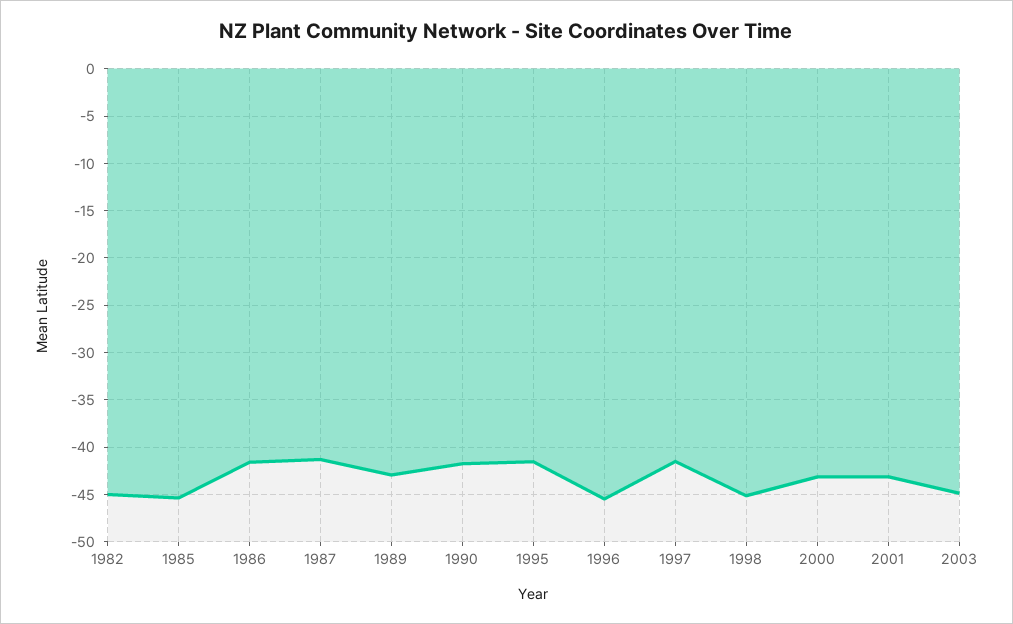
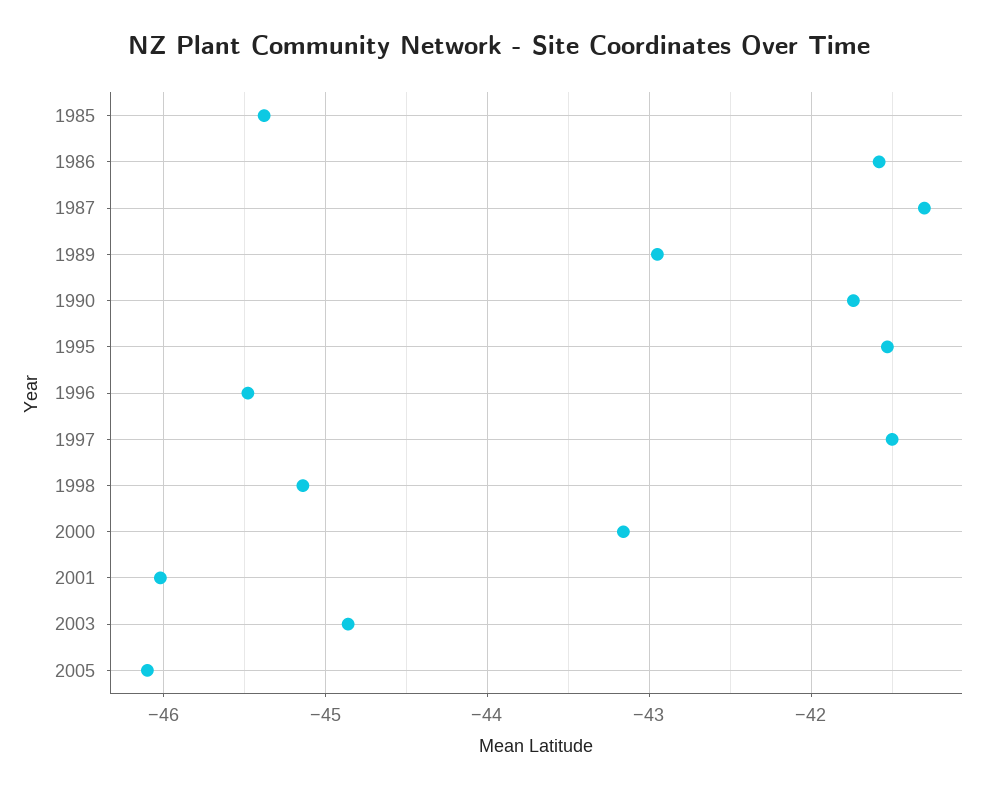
1982: -45 -> none
2001: -43 -> -46
2005: none -> -46.1

